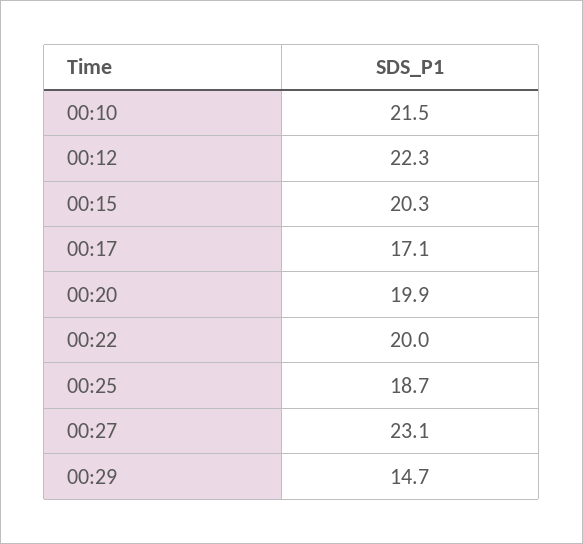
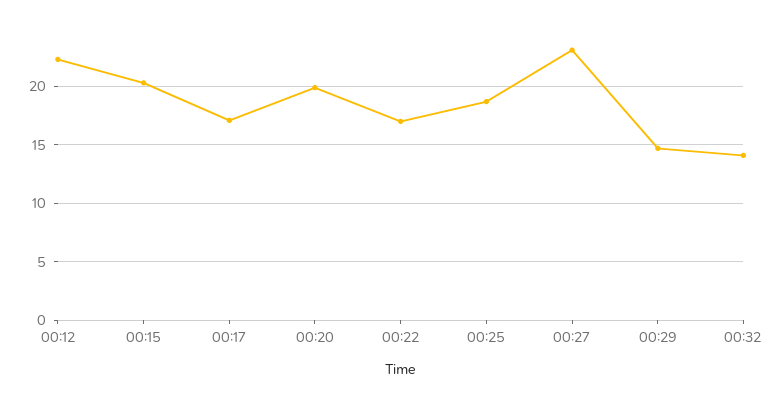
00:10: 21.5 -> none
00:22: 20 -> 17
00:32: none -> 14

